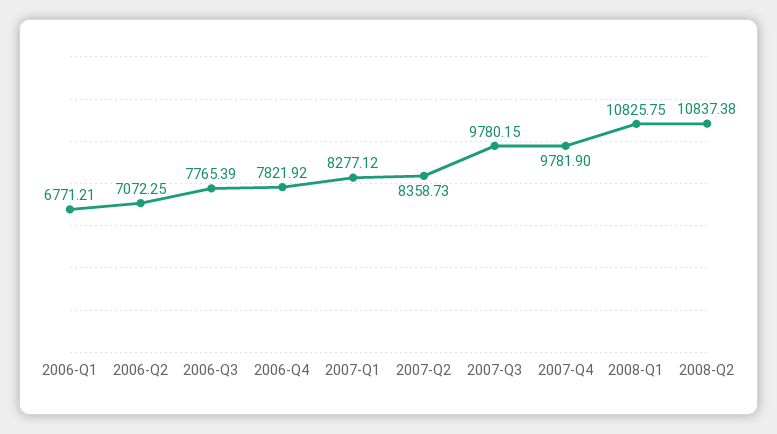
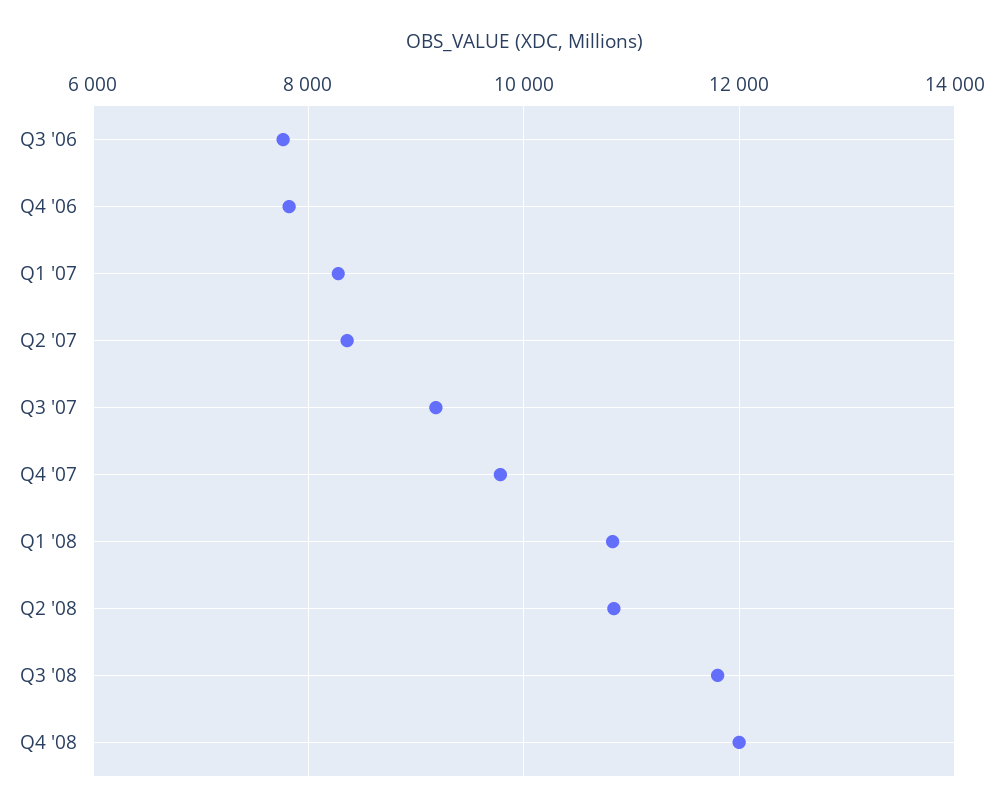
2006-Q1: 6771.21 -> none
2006-Q2: 7072.25 -> none
2007-Q3: 9780.15 -> 9200
Q3 '08: none -> 11800
Q4 '08: none -> 12000

